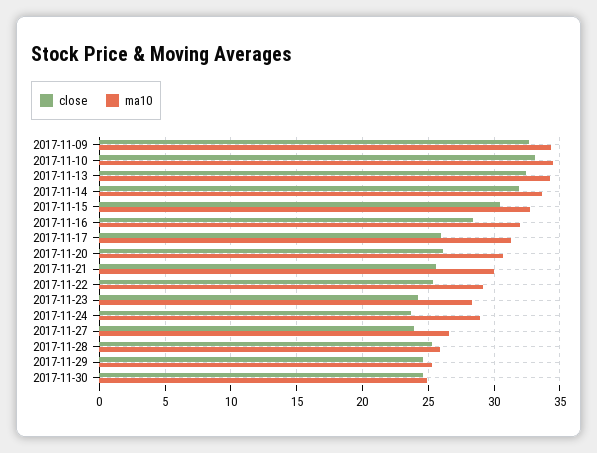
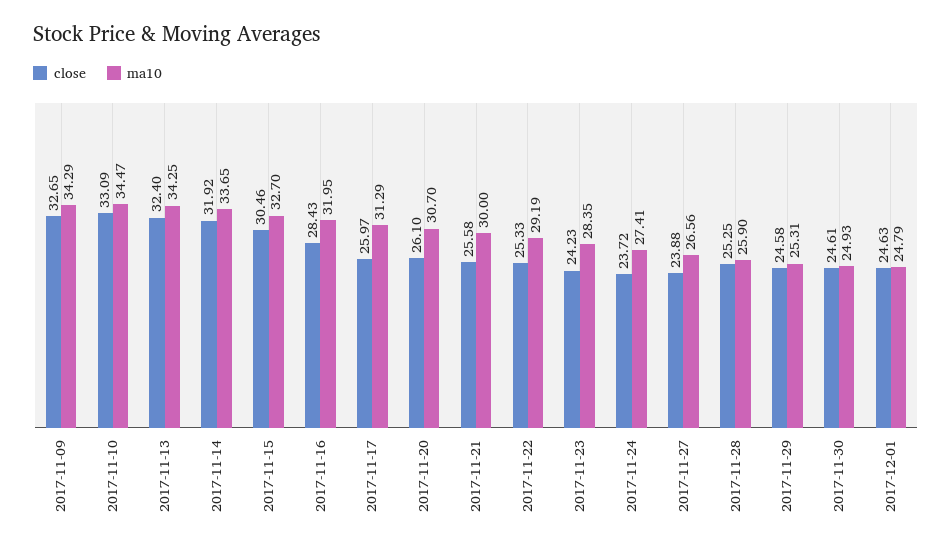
ma10, 2017-11-24: 29 -> 27.41
close, 2017-12-01: none -> 24.63
ma10, 2017-12-01: none -> 24.79

